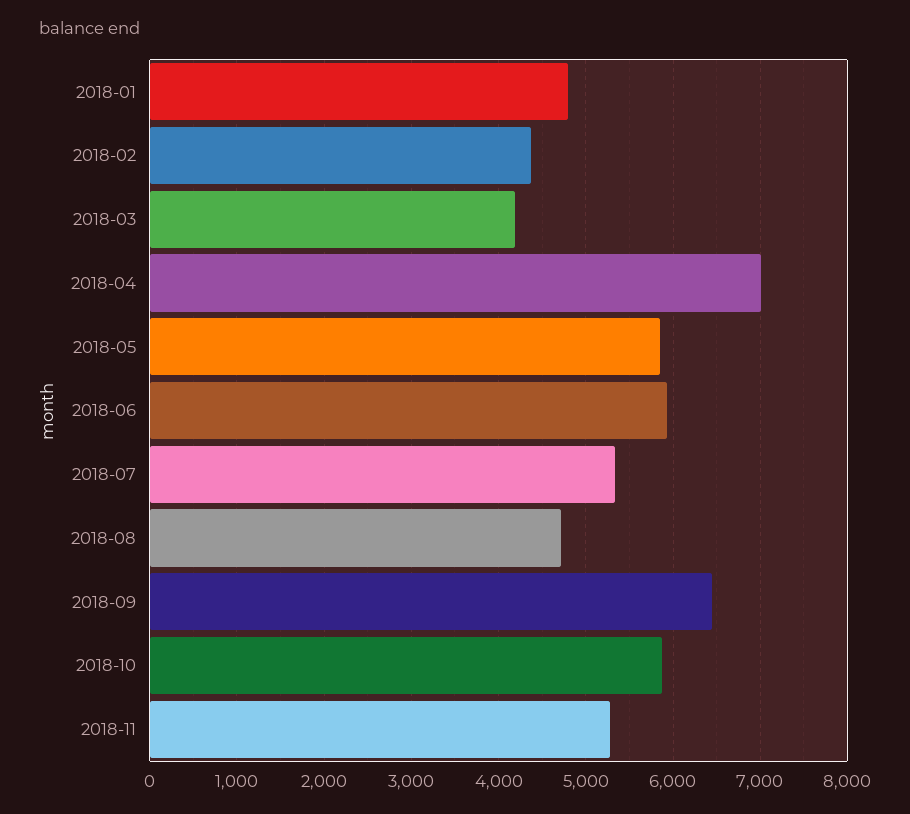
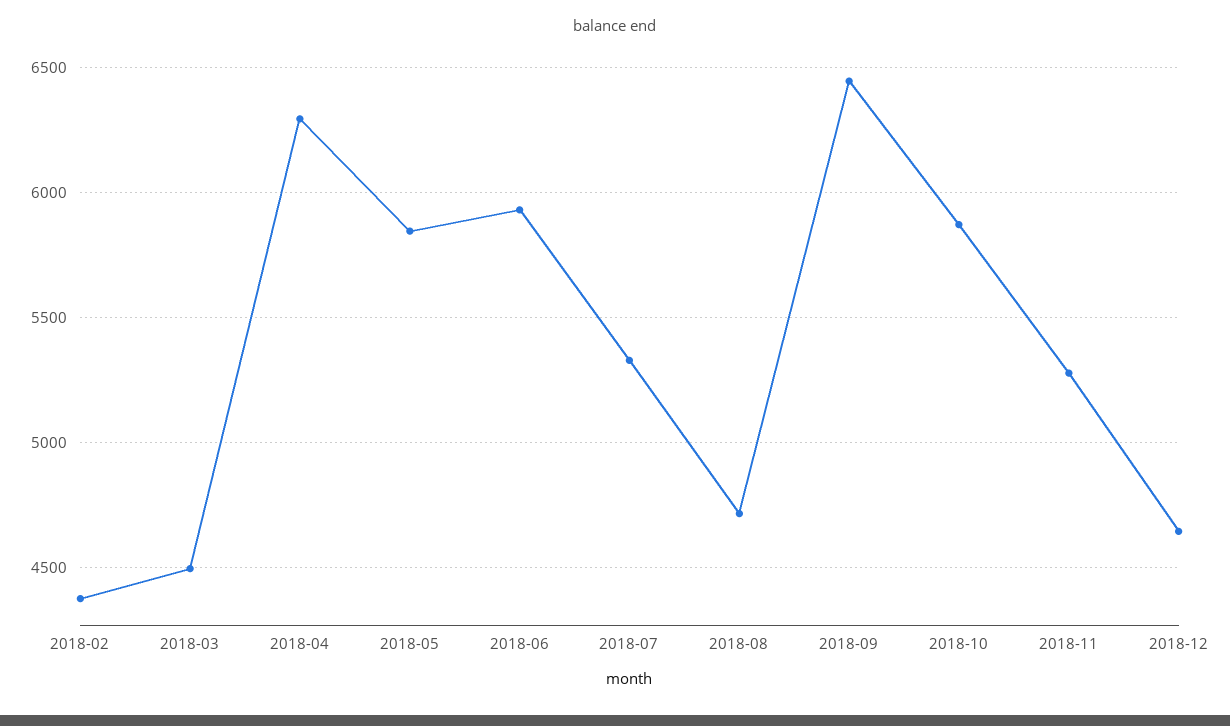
2018-01: 4800 -> none
2018-03: 4200 -> 4500
2018-04: 7000 -> 6300
2018-12: none -> 4650

